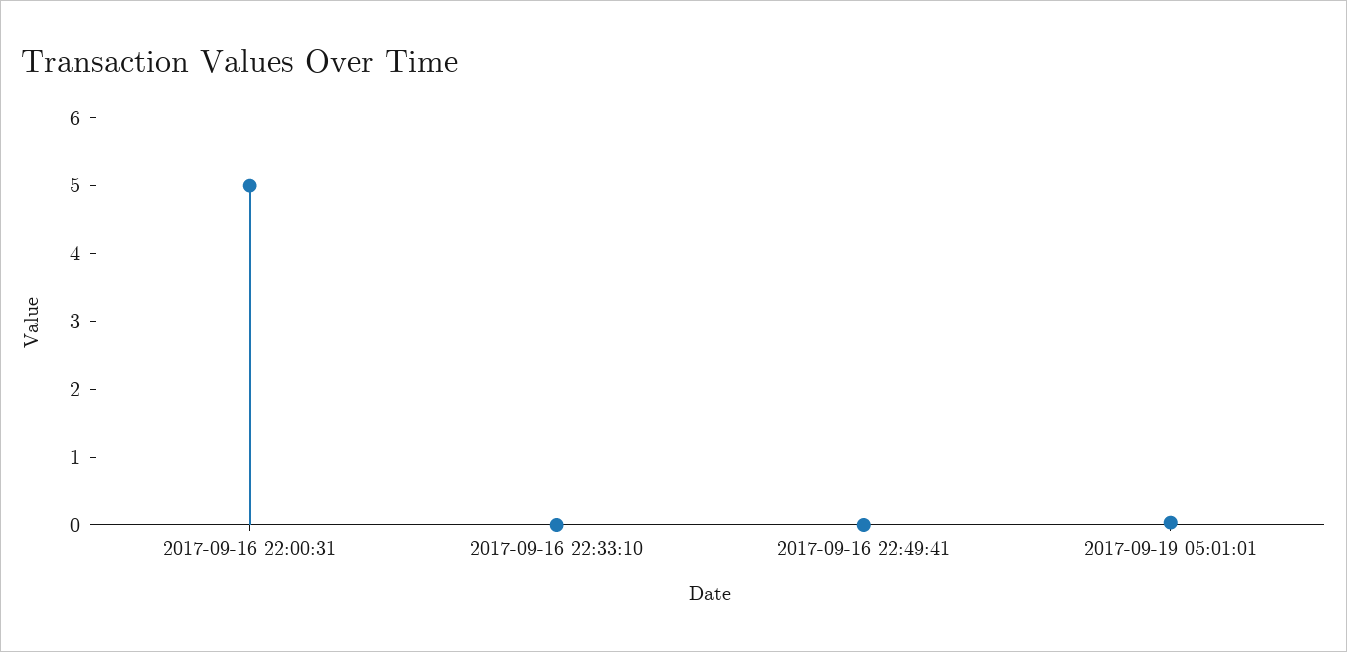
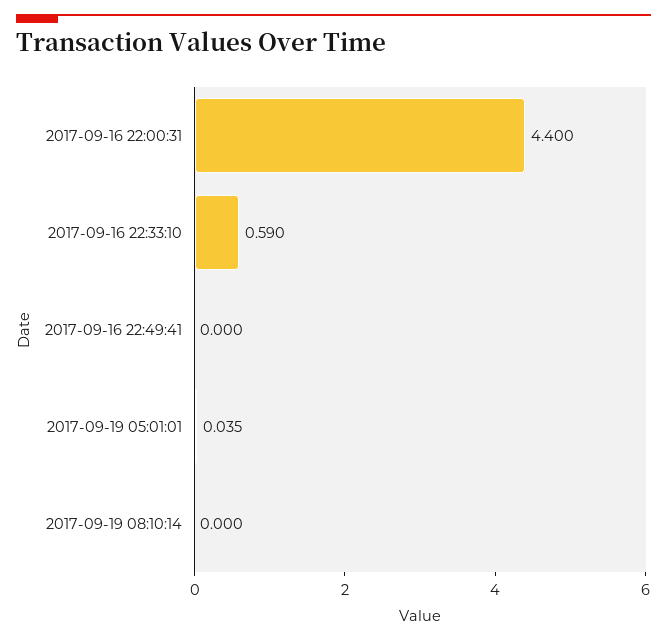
2017-09-16 22:00:31: 5 -> 4.4
2017-09-16 22:33:10: 0 -> 0.59
2017-09-19 08:10:14: none -> 0

